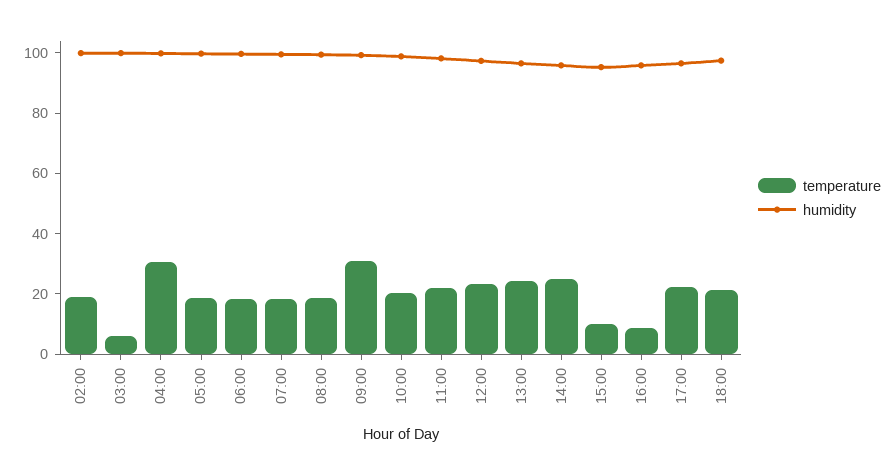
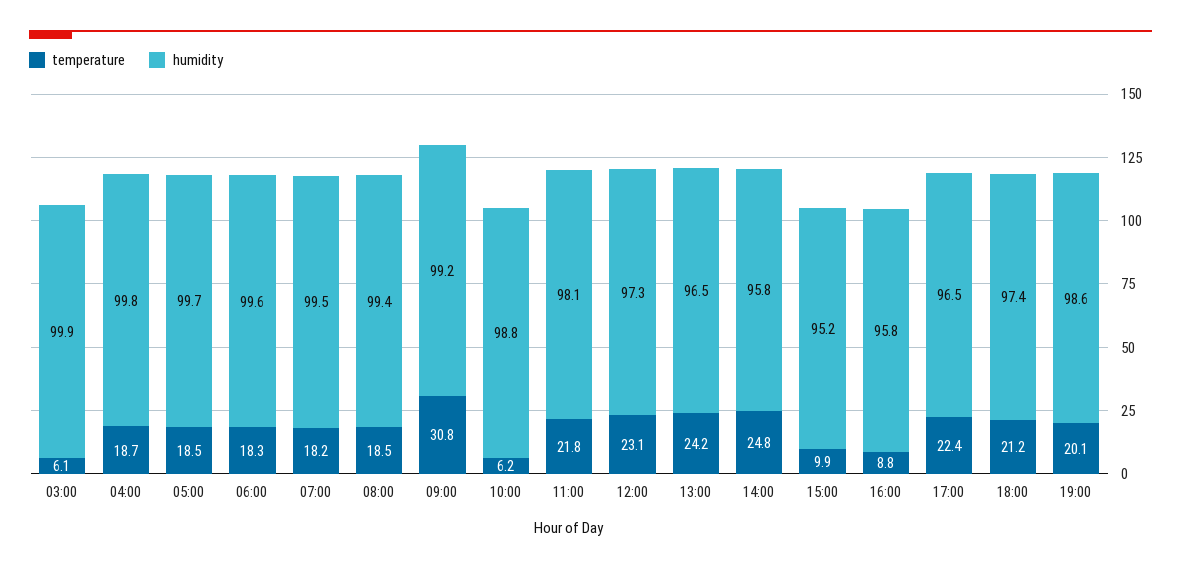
temperature, 02:00: 20 -> none
humidity, 02:00: 100 -> none
temperature, 04:00: 30 -> 18.7
temperature, 10:00: 20 -> 6.2
temperature, 19:00: none -> 20.1
humidity, 19:00: none -> 98.6

